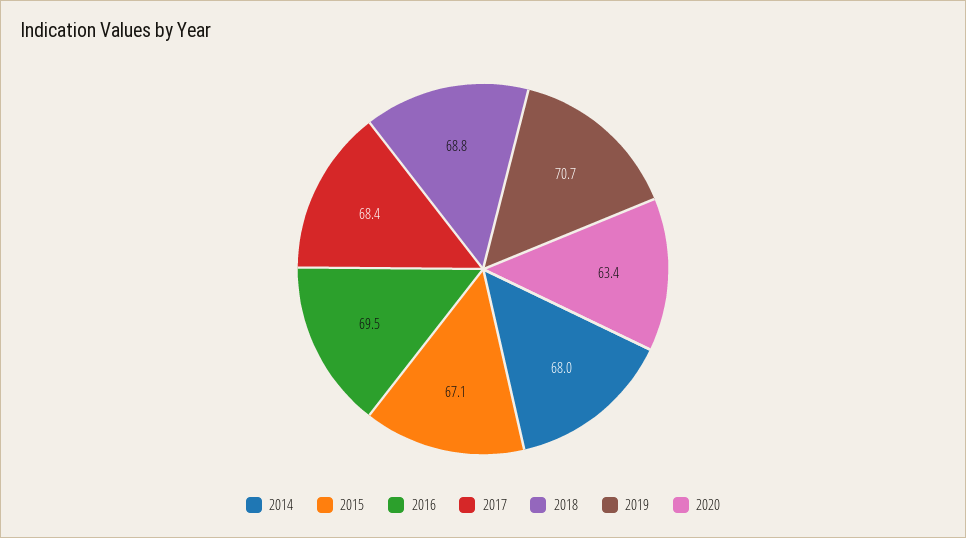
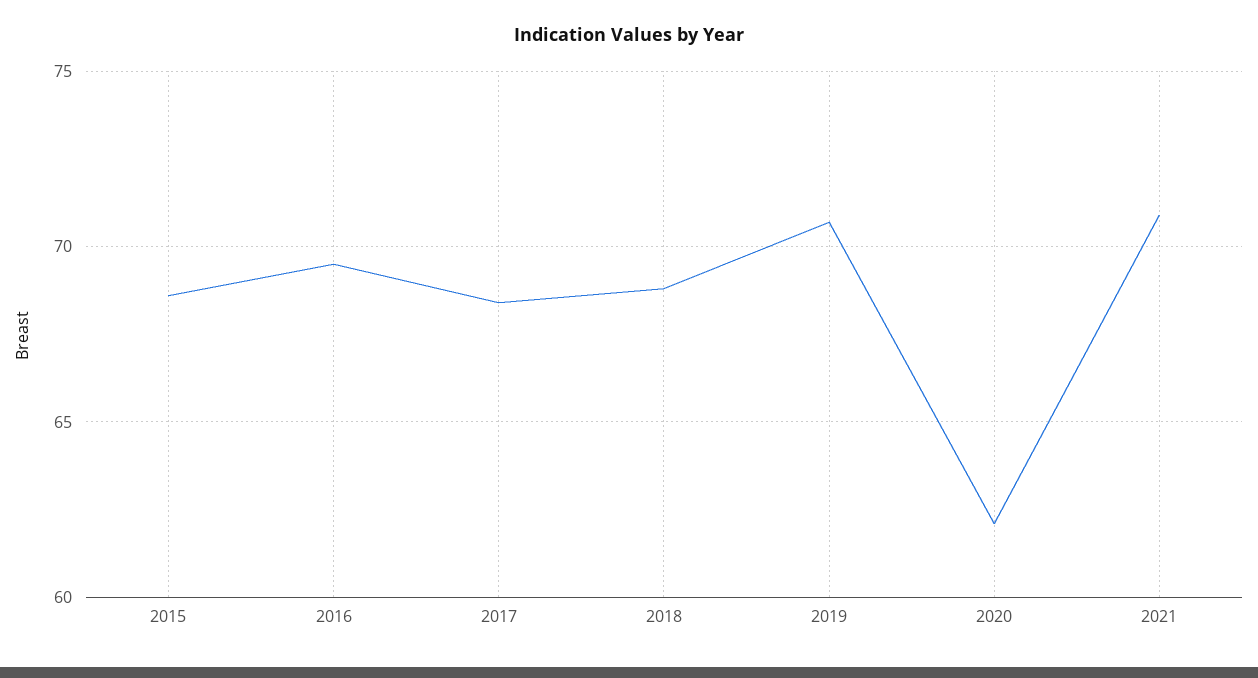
2014: 68 -> none
2015: 67.1 -> 68.5
2020: 63.4 -> 62
2021: none -> 71

